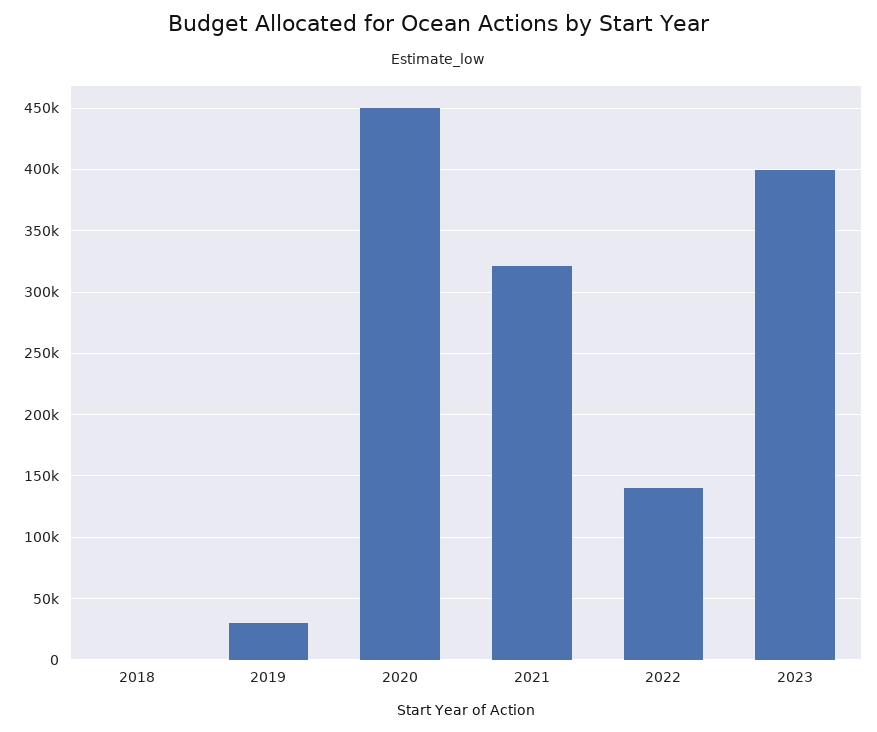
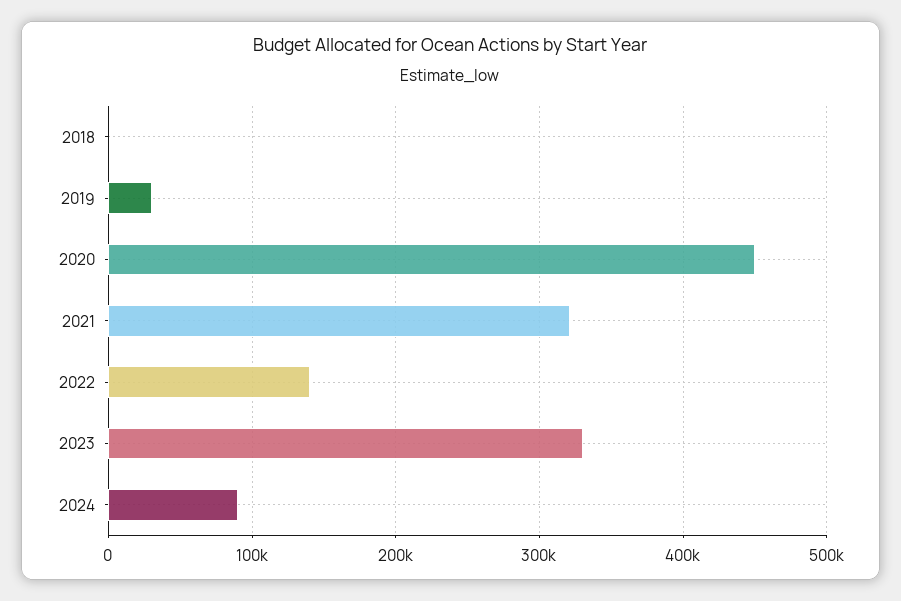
2023: 400000 -> 330000
2024: none -> 90000

